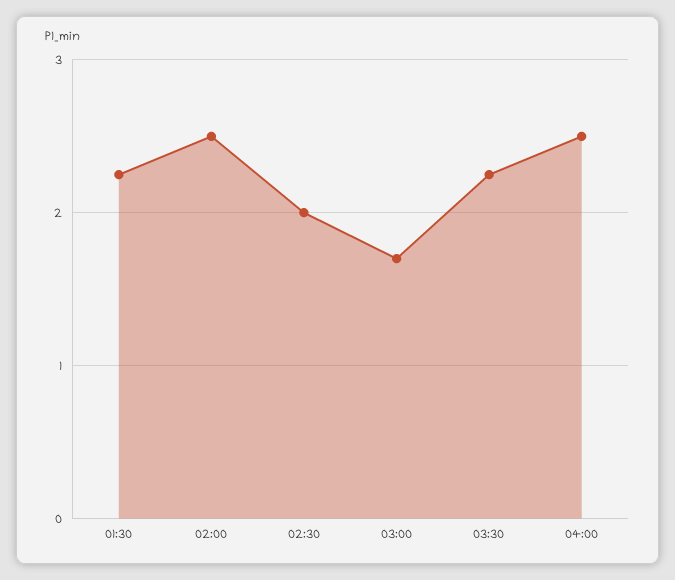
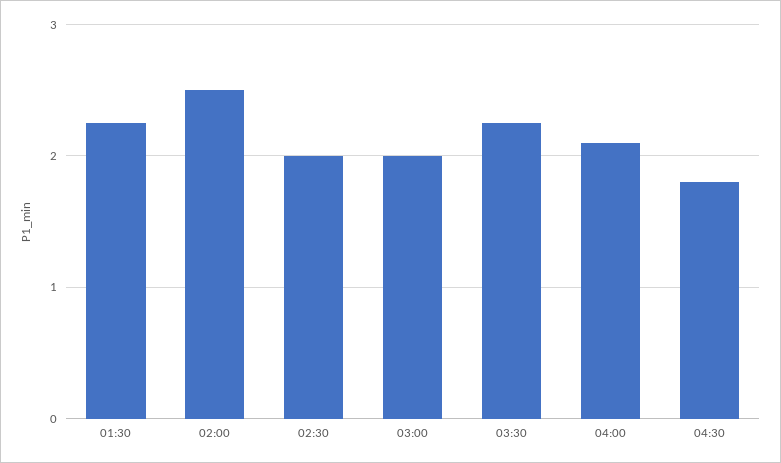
03:00: 1.7 -> 2
04:00: 2.5 -> 2.1
04:30: none -> 1.8

